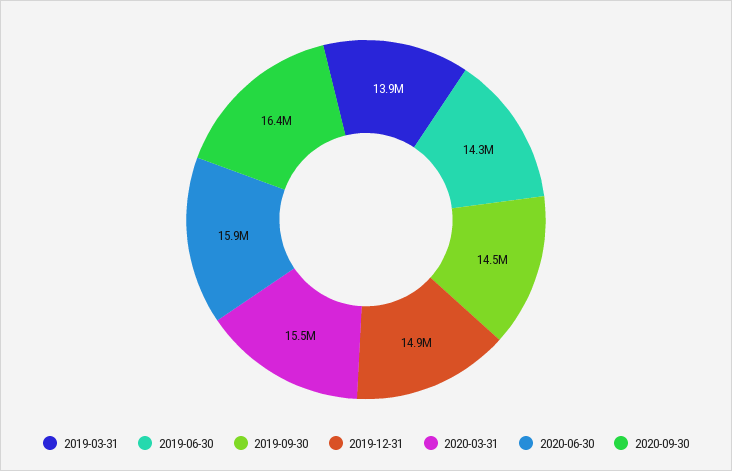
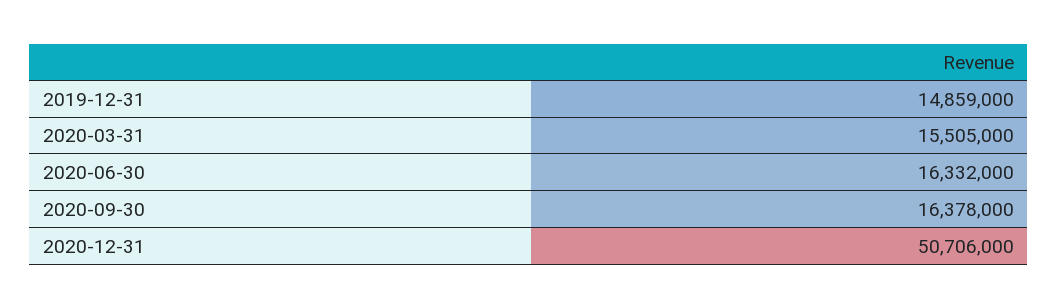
2019-03-31: 13900000 -> none
2019-06-30: 14300000 -> none
2019-09-30: 14500000 -> none
2020-06-30: 15900000 -> 16332000
2020-12-31: none -> 50706000

